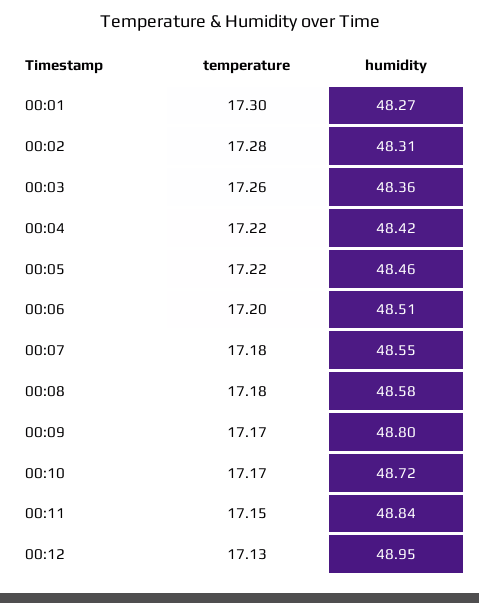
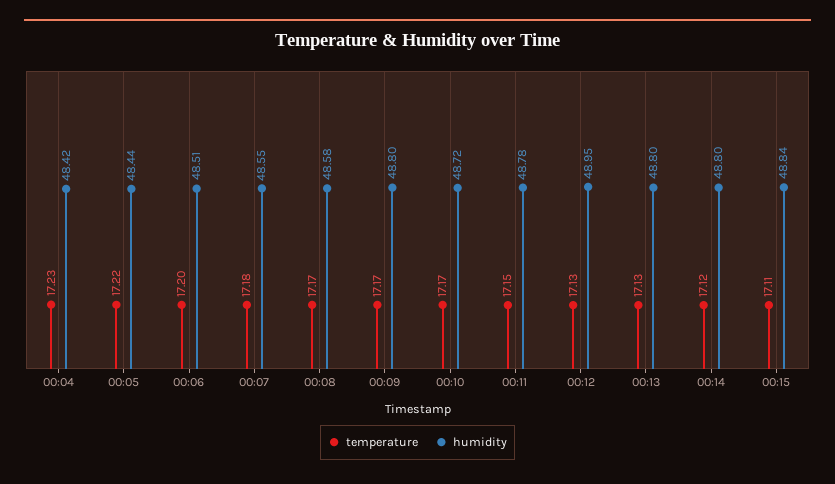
temperature, 00:01: 17.3 -> none
humidity, 00:01: 48.27 -> none
temperature, 00:02: 17.28 -> none
humidity, 00:02: 48.31 -> none
temperature, 00:03: 17.26 -> none
humidity, 00:03: 48.36 -> none
temperature, 00:04: 17.22 -> 17.23
humidity, 00:05: 48.46 -> 48.44
temperature, 00:08: 17.18 -> 17.17
humidity, 00:11: 48.84 -> 48.78
temperature, 00:13: none -> 17.13
humidity, 00:13: none -> 48.8
temperature, 00:14: none -> 17.12
humidity, 00:14: none -> 48.8
temperature, 00:15: none -> 17.11
humidity, 00:15: none -> 48.84

